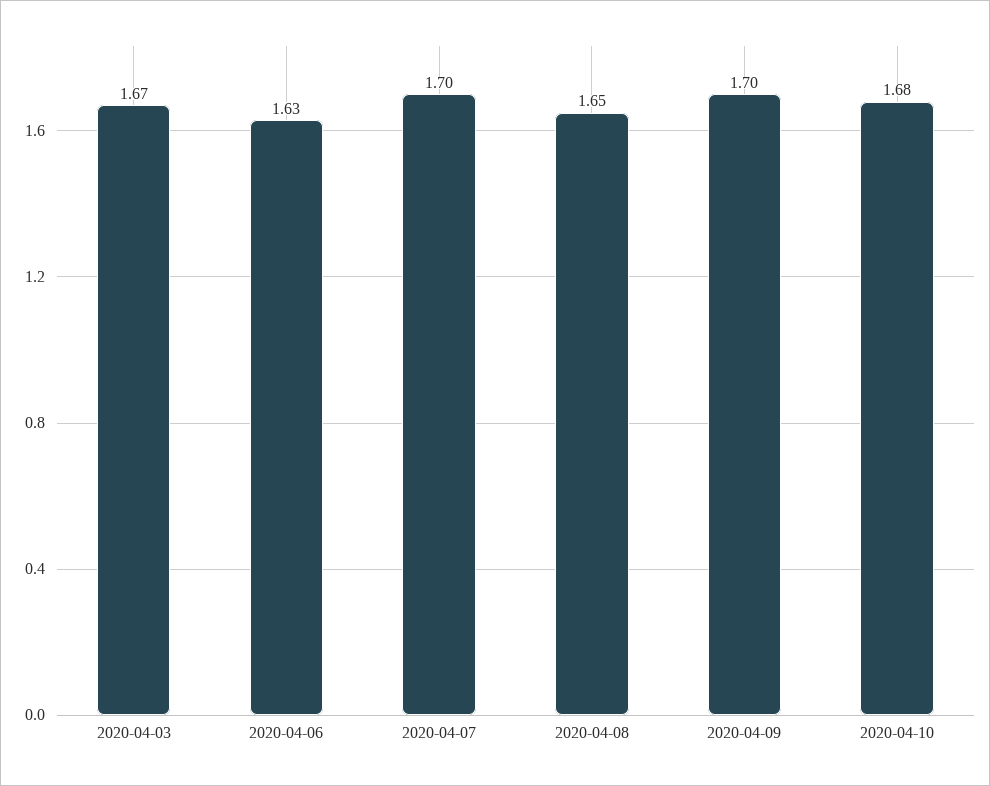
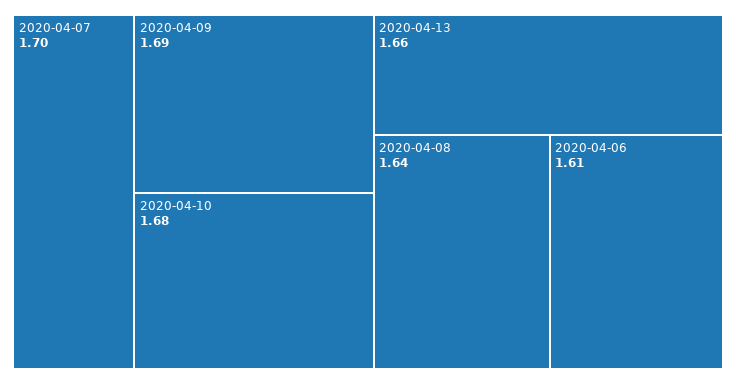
2020-04-03: 1.67 -> none
2020-04-06: 1.63 -> 1.61
2020-04-08: 1.65 -> 1.64
2020-04-09: 1.7 -> 1.69
2020-04-13: none -> 1.66

